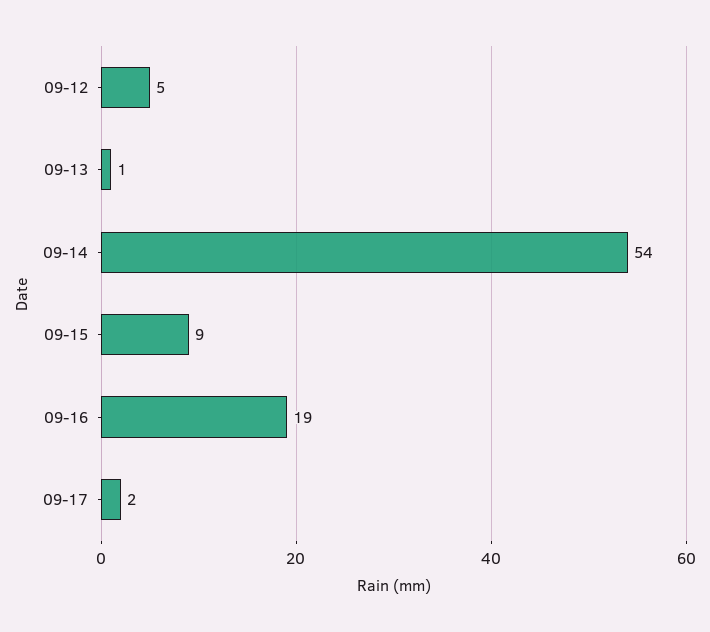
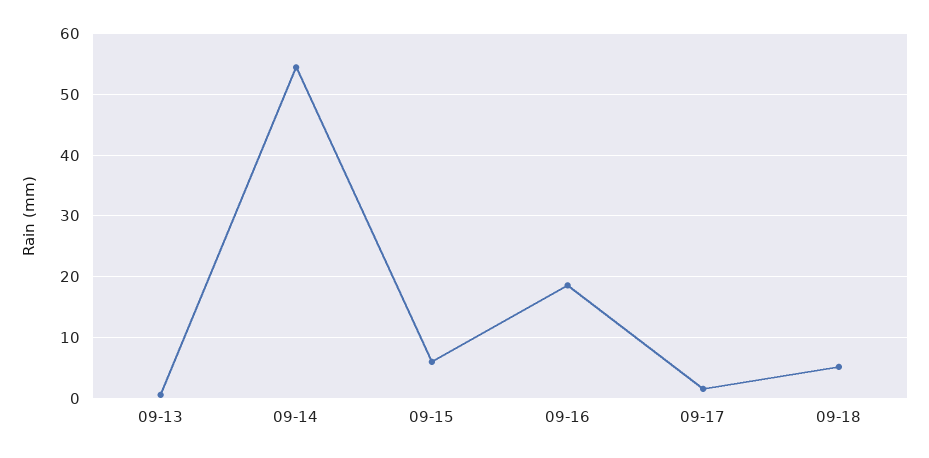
09-12: 5 -> none
09-15: 9 -> 6
09-18: none -> 5

